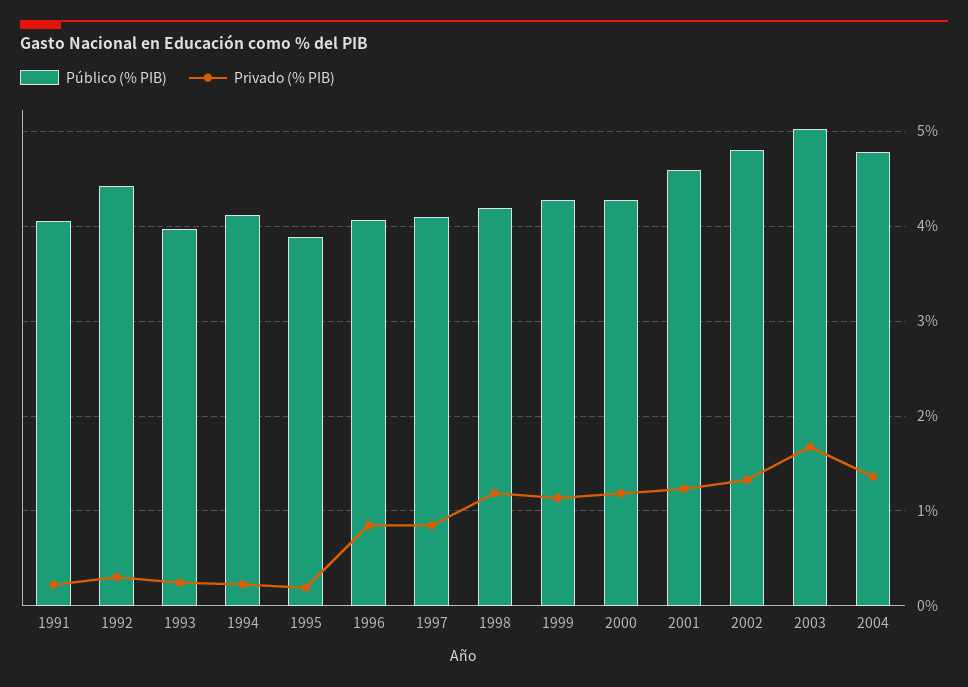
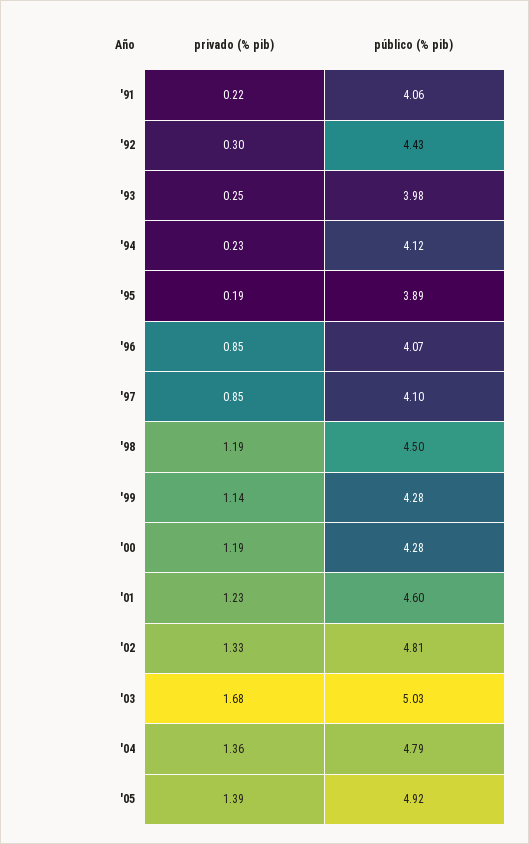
Público (% PIB), 1998: 4.2 -> 4.5
Privado (% PIB), '05: none -> 1.39
Público (% PIB), '05: none -> 4.92

